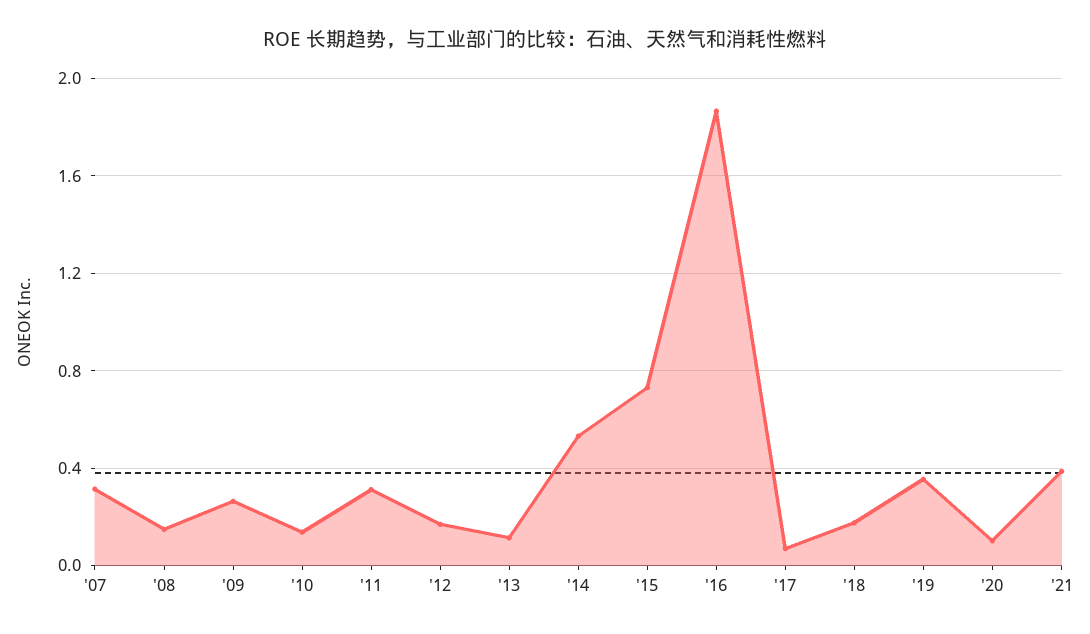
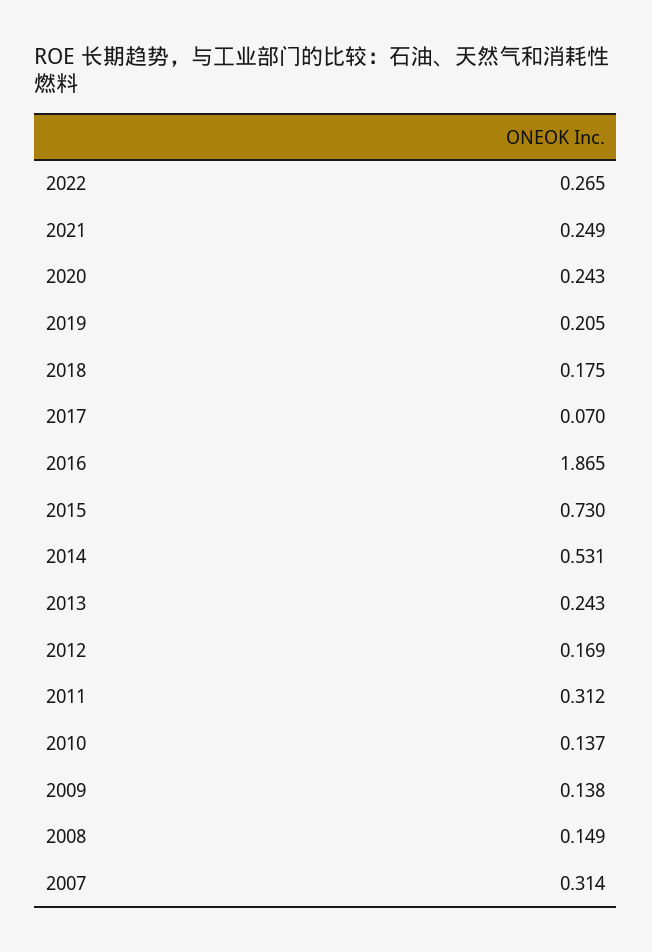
'09: 0.25 -> 0.138
'13: 0.1 -> 0.243
'19: 0.35 -> 0.205
'20: 0.1 -> 0.243
'21: 0.4 -> 0.249
2022: none -> 0.265

